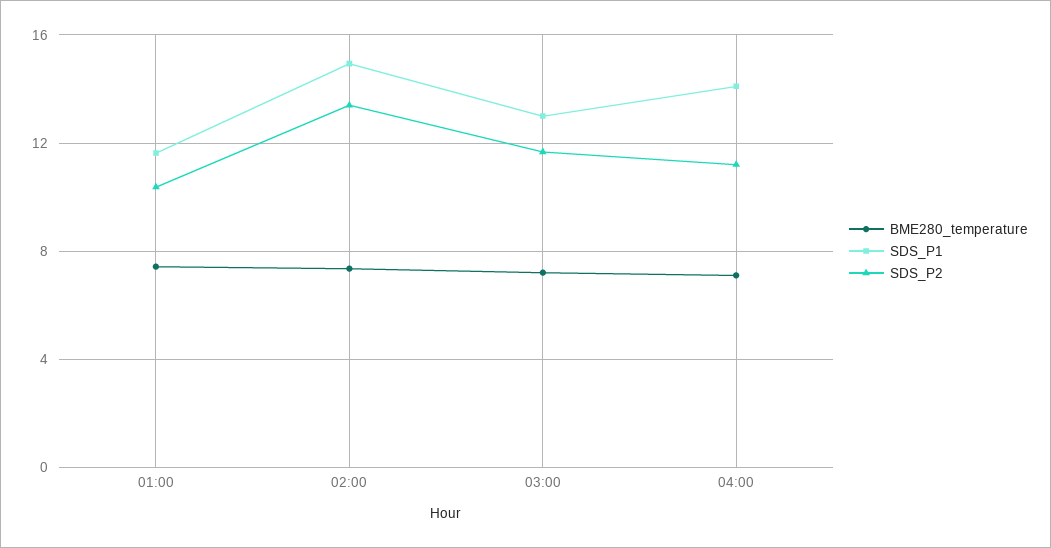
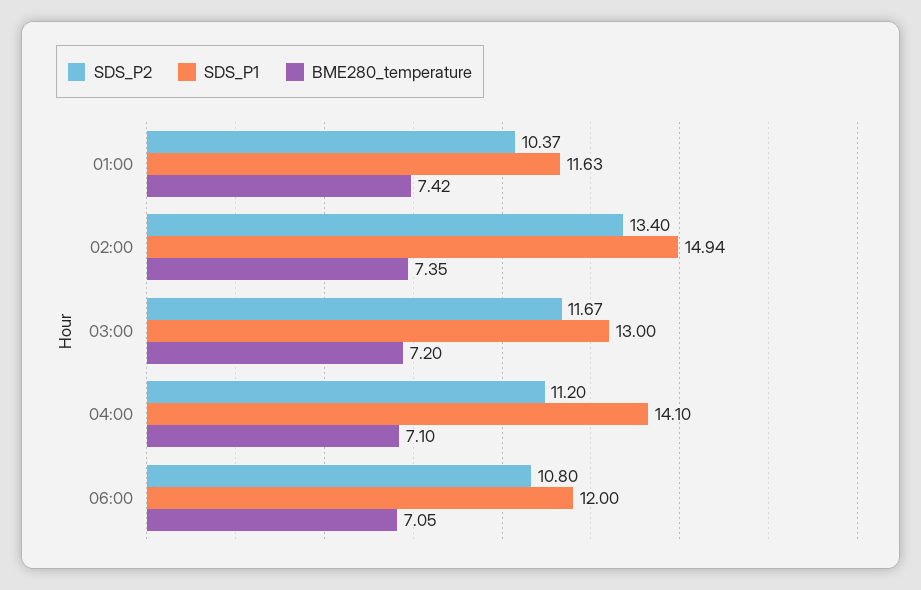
SDS_P2, 06:00: none -> 10.8
SDS_P1, 06:00: none -> 12
BME280_temperature, 06:00: none -> 7.05

